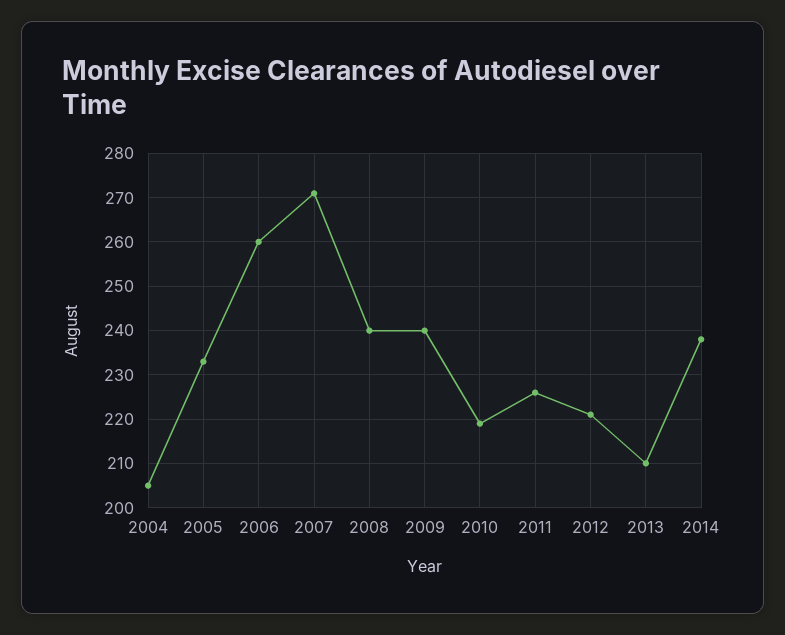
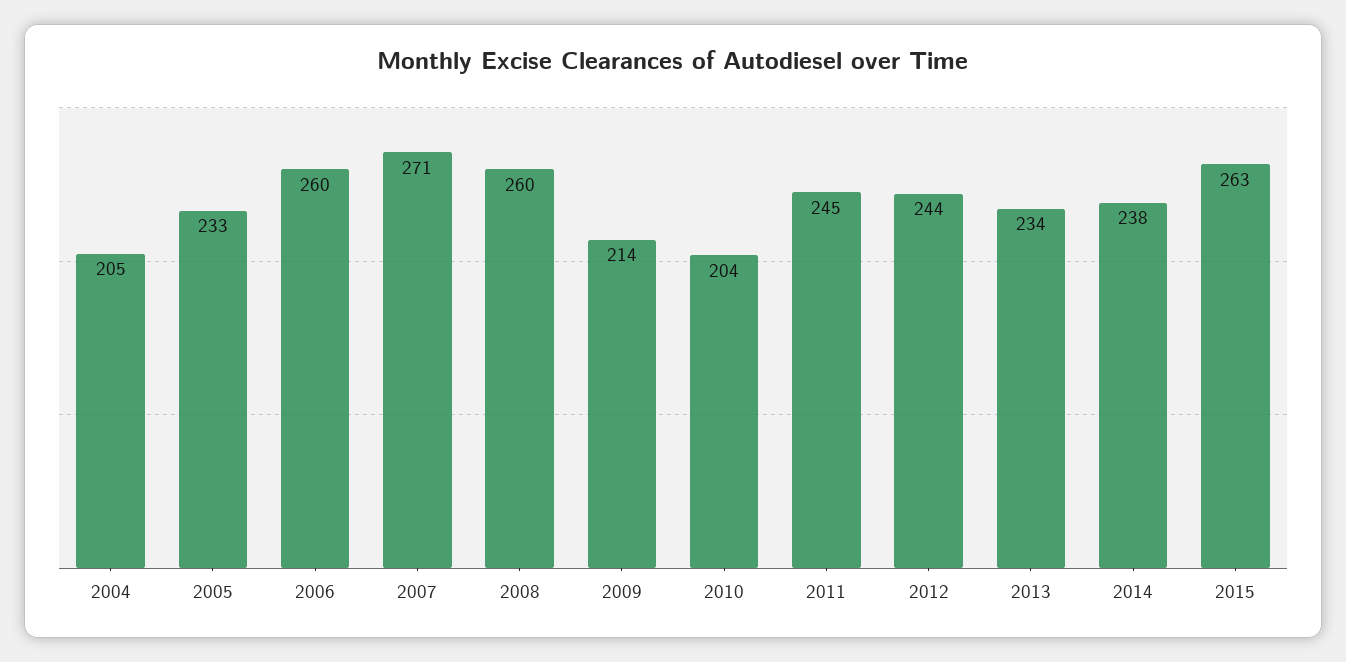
2008: 240 -> 260
2009: 240 -> 214
2010: 220 -> 204
2011: 225 -> 245
2012: 220 -> 244
2013: 210 -> 234
2015: none -> 263

